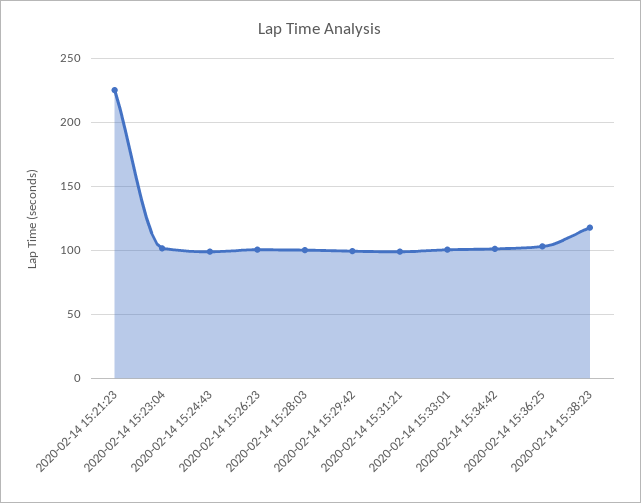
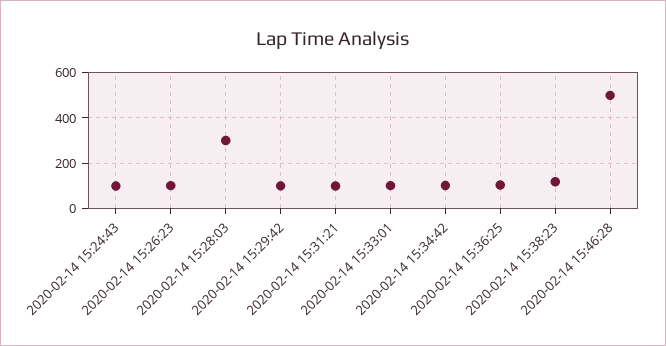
2020-02-14 15:21:23: 225 -> none
2020-02-14 15:23:04: 100 -> none
2020-02-14 15:28:03: 100 -> 300
2020-02-14 15:46:28: none -> 500

